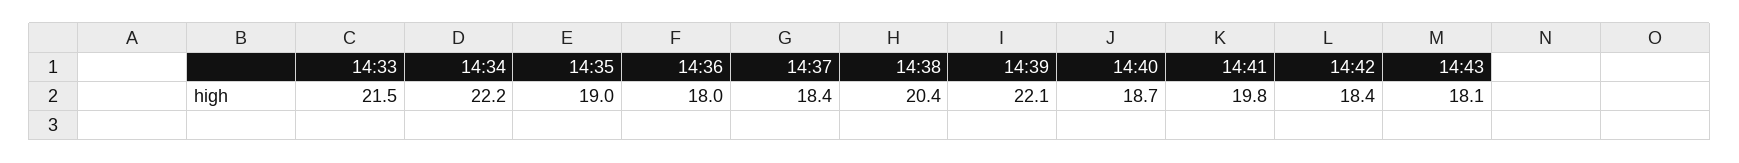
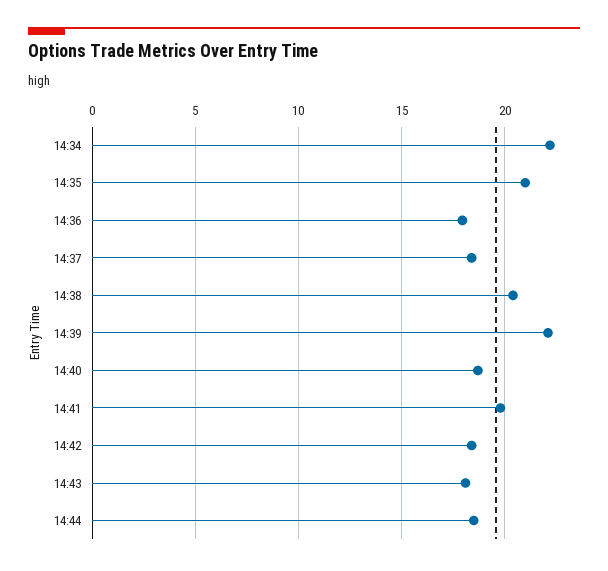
14:33: 21.5 -> none
14:35: 19 -> 21
14:44: none -> 18.5

